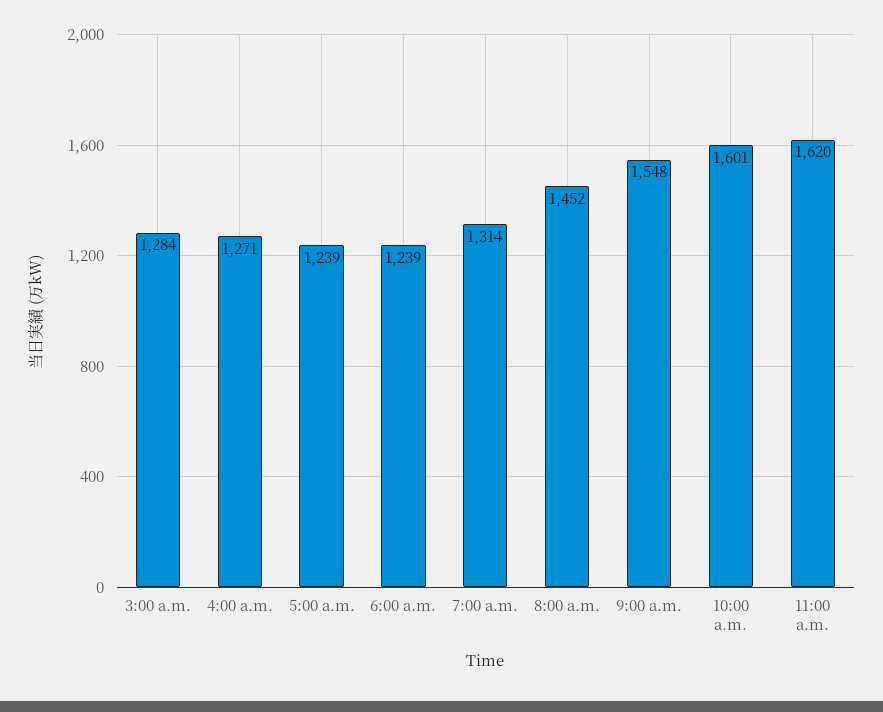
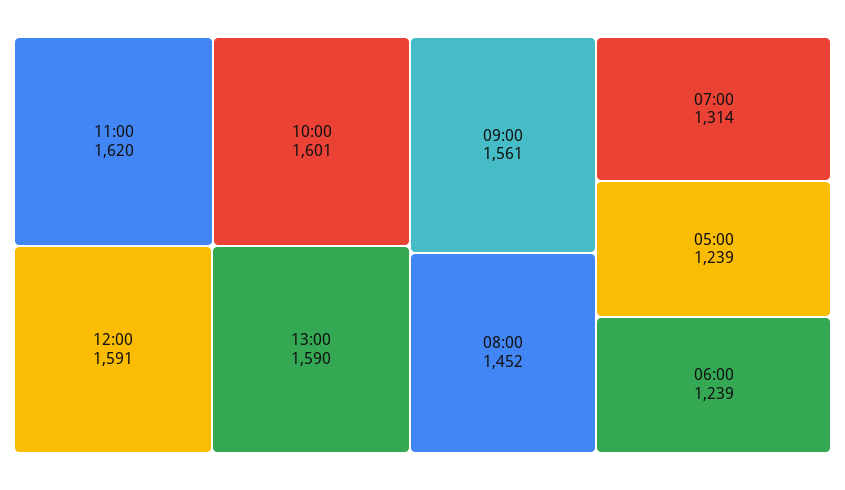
3:00 a.m.: 1284 -> none
4:00 a.m.: 1271 -> none
9:00 a.m.: 1548 -> 1561
12:00: none -> 1591
13:00: none -> 1590

